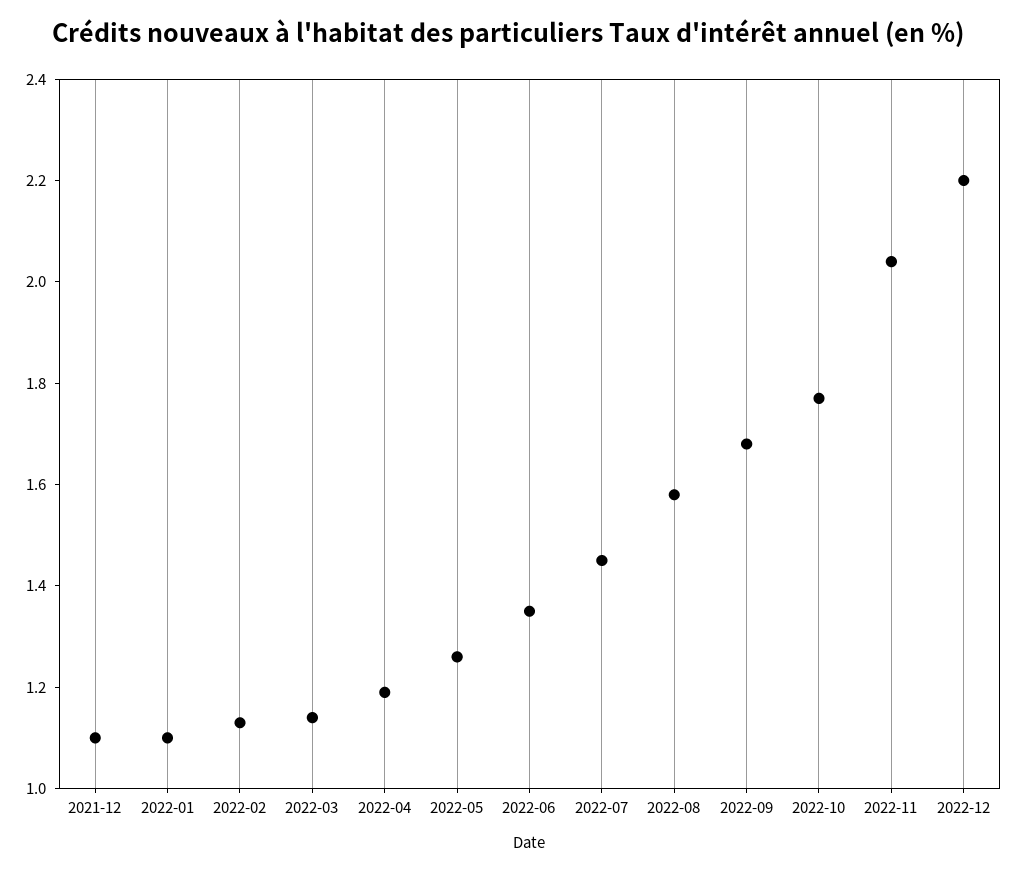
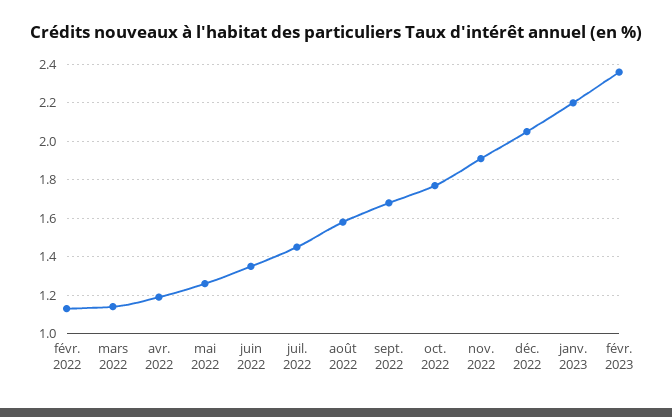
2021-12: 1.1 -> none
2022-01: 1.1 -> none
2022-11: 2.05 -> 1.9
2022-12: 2.2 -> 2.05
janv. 2023: none -> 2.2
févr. 2023: none -> 2.35

